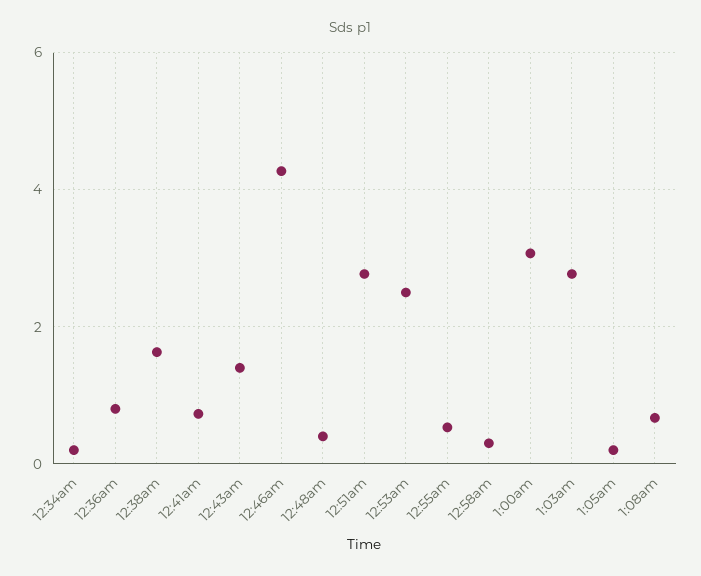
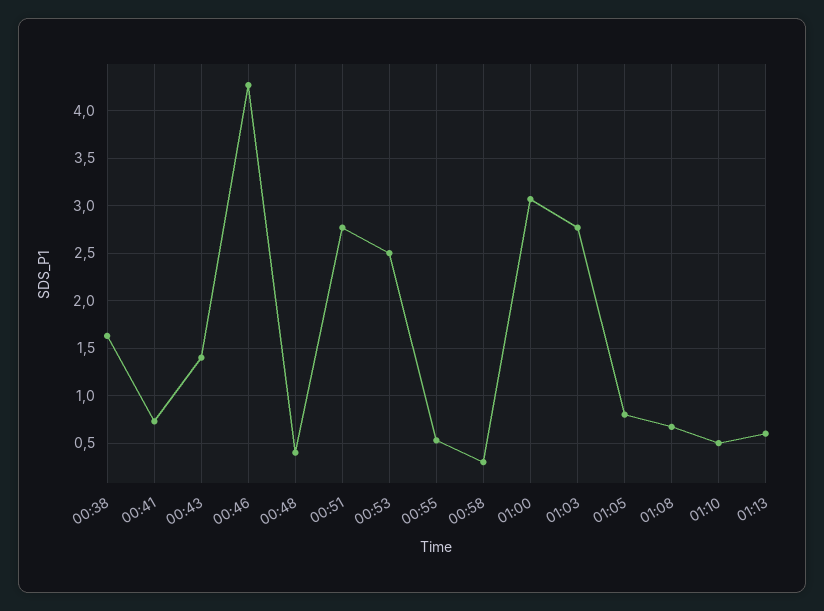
12:34am: 0.2 -> none
12:36am: 0.8 -> none
1:05am: 0.2 -> 0.8
01:10: none -> 0.5
01:13: none -> 0.6

